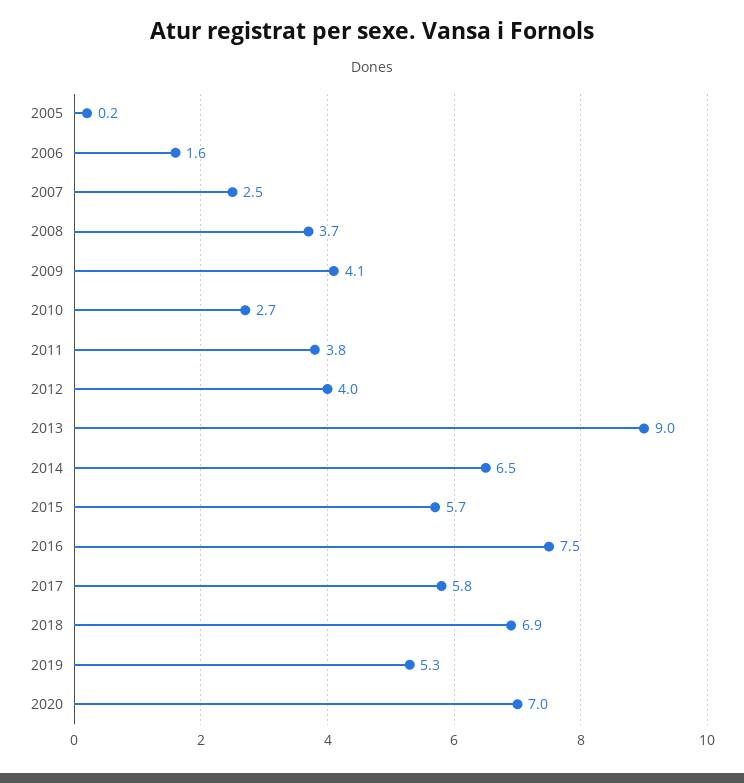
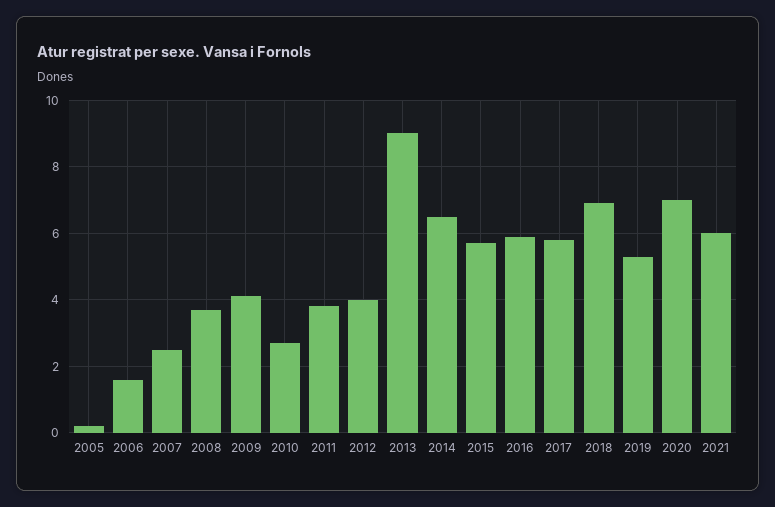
2016: 7.5 -> 6
2021: none -> 6

